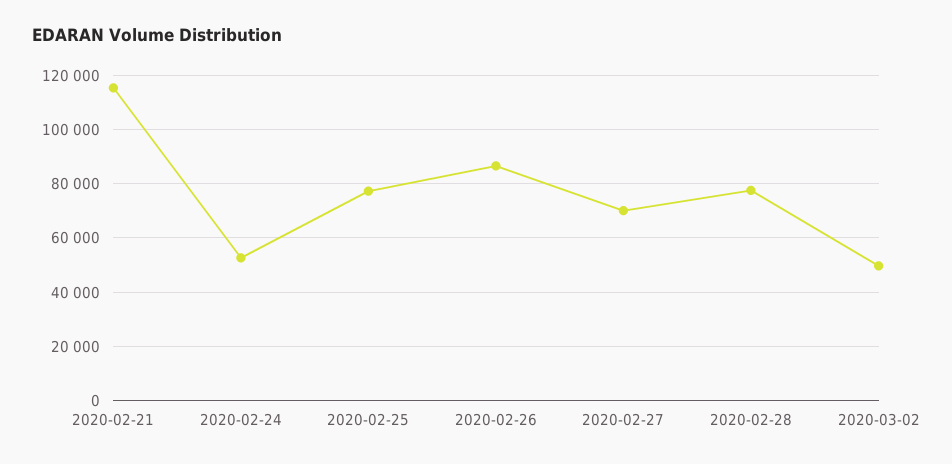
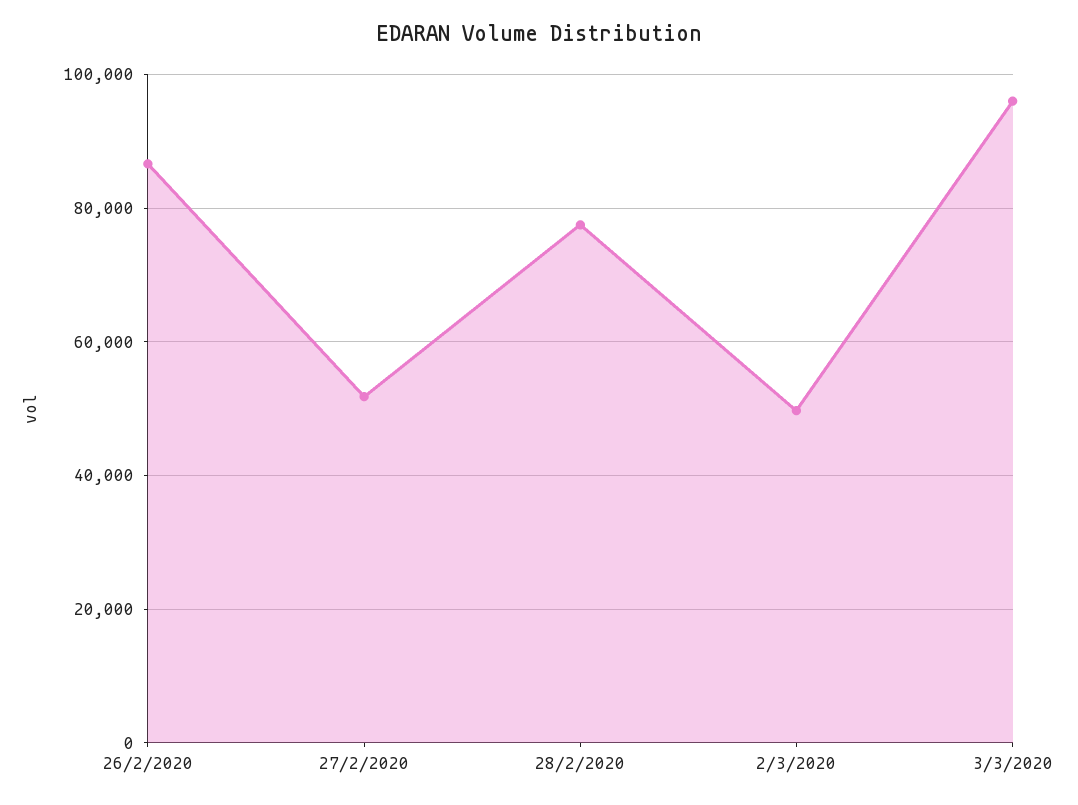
2020-02-21: 115000 -> none
2020-02-24: 52500 -> none
2020-02-25: 77500 -> none
2020-02-27: 70000 -> 52000
3/3/2020: none -> 96000

